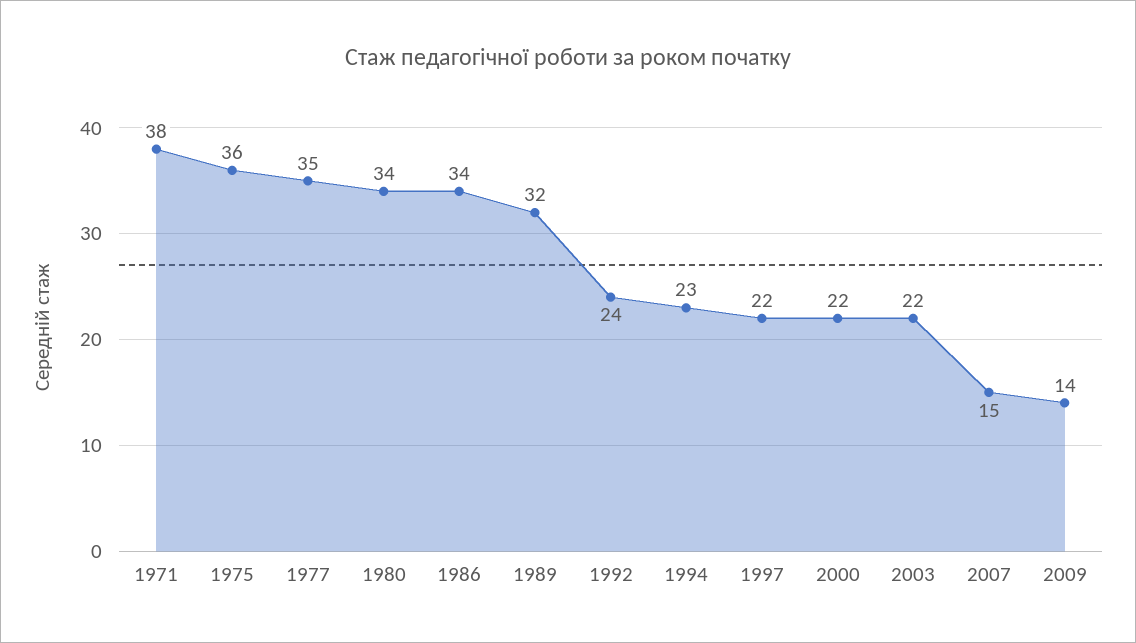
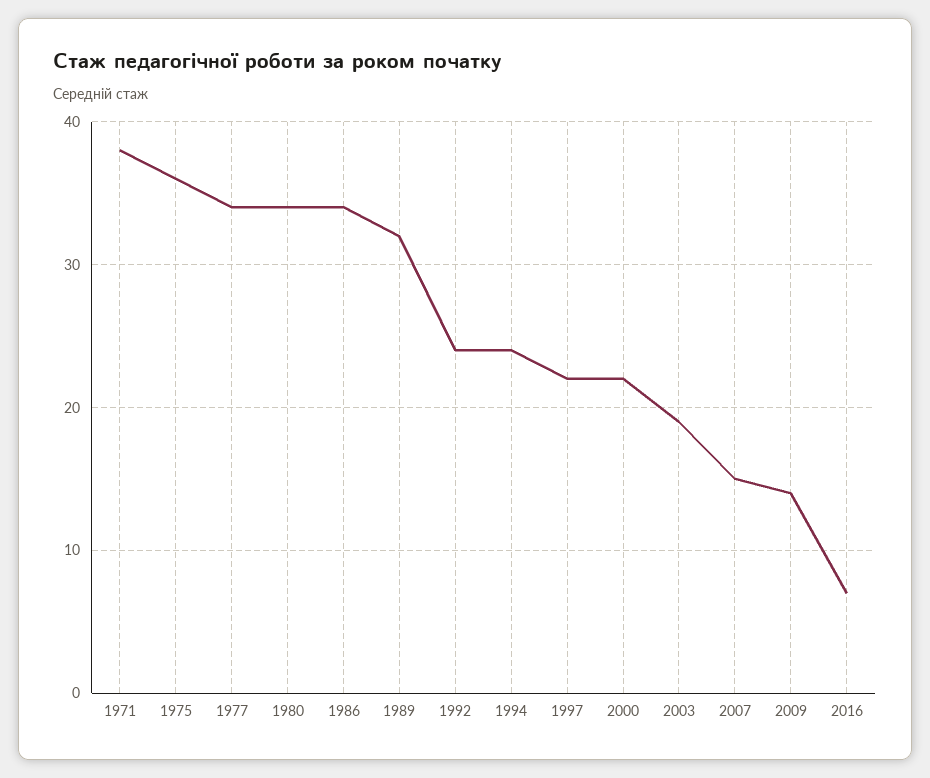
1977: 35 -> 34
1994: 23 -> 24
2003: 22 -> 19
2016: none -> 7

